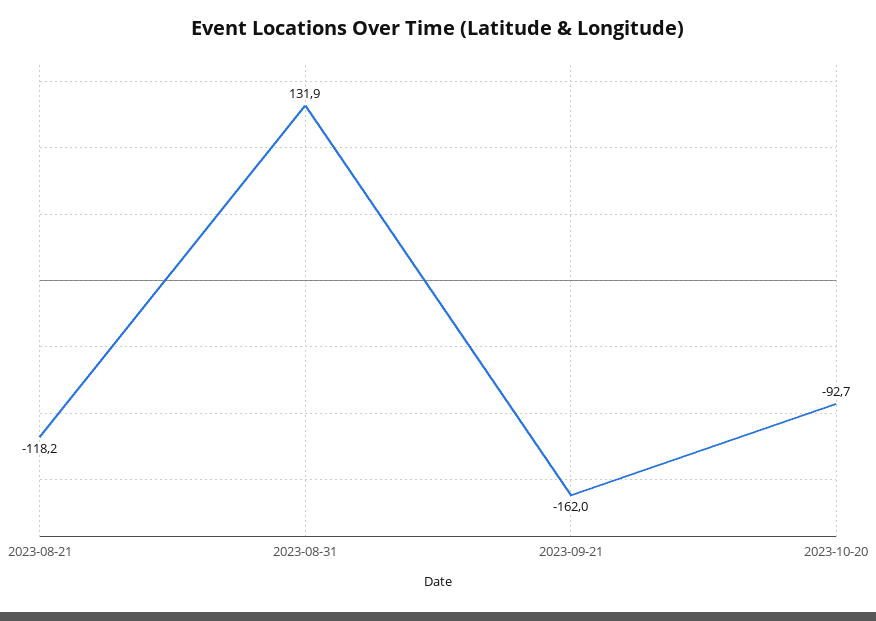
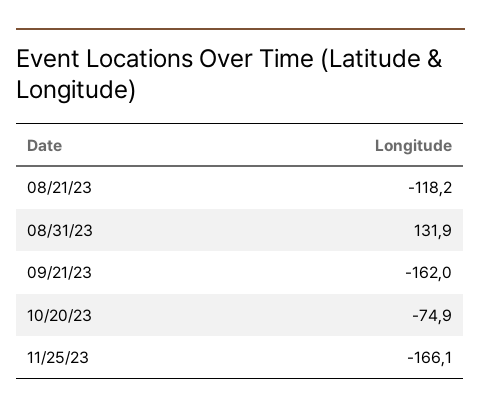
2023-10-20: -92.7 -> -74.9
11/25/23: none -> -166.1

